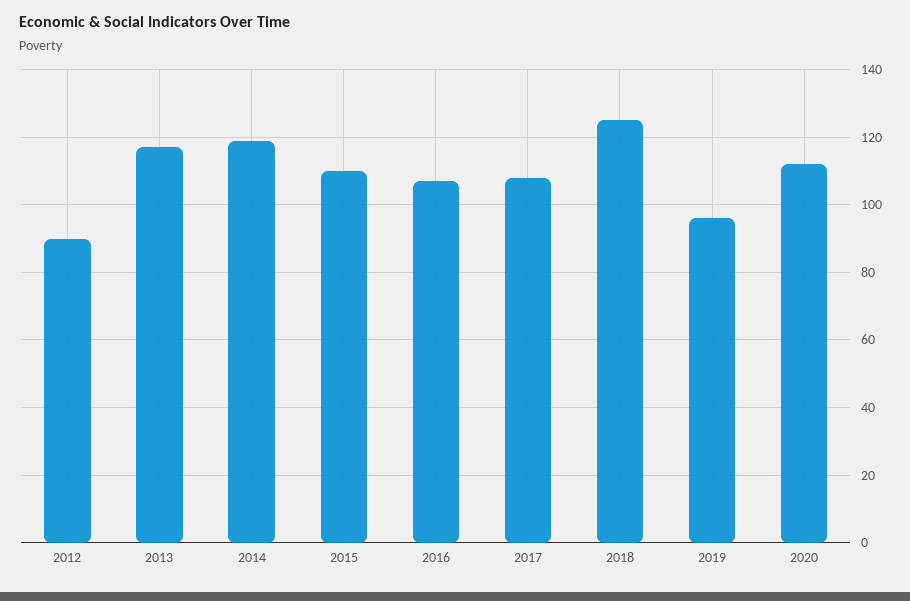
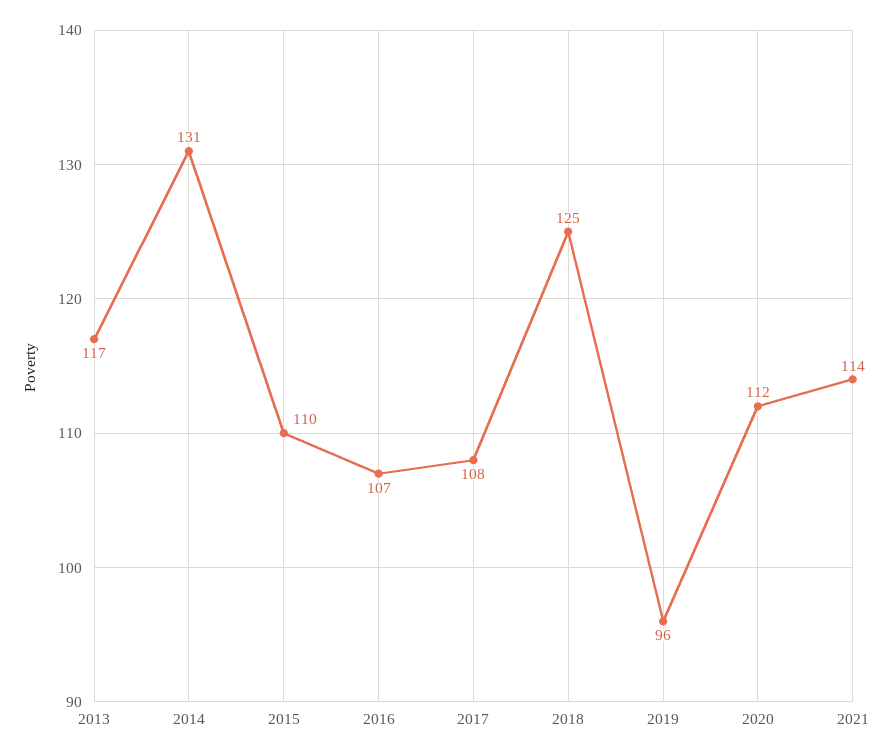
2012: 90 -> none
2014: 120 -> 131
2021: none -> 114

